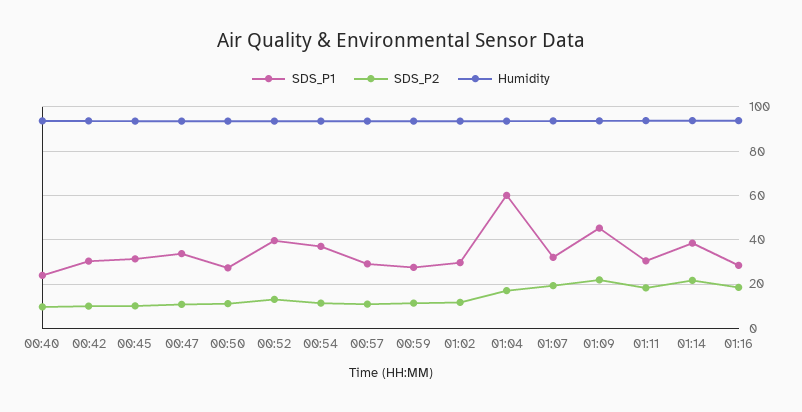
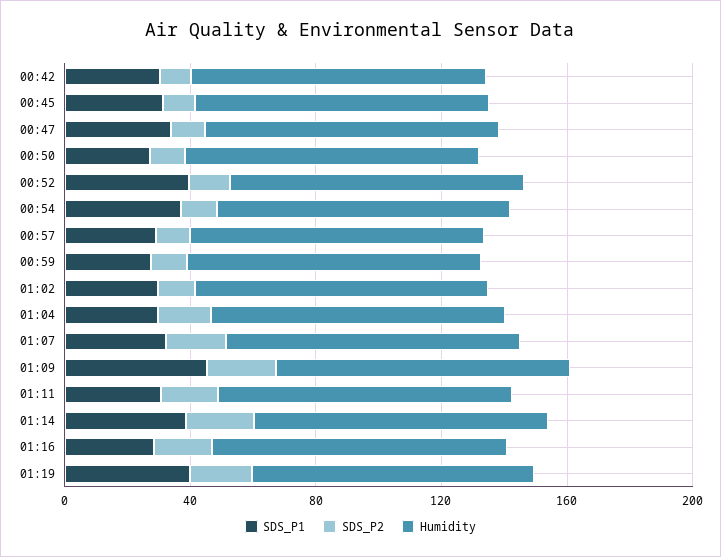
SDS_P1, 00:40: 25 -> none
SDS_P2, 00:40: 10 -> none
Humidity, 00:40: 95 -> none
SDS_P1, 01:04: 60 -> 30
SDS_P1, 01:19: none -> 40
SDS_P2, 01:19: none -> 20
Humidity, 01:19: none -> 90

